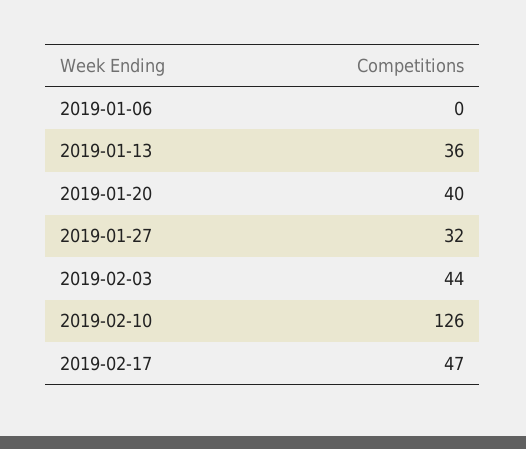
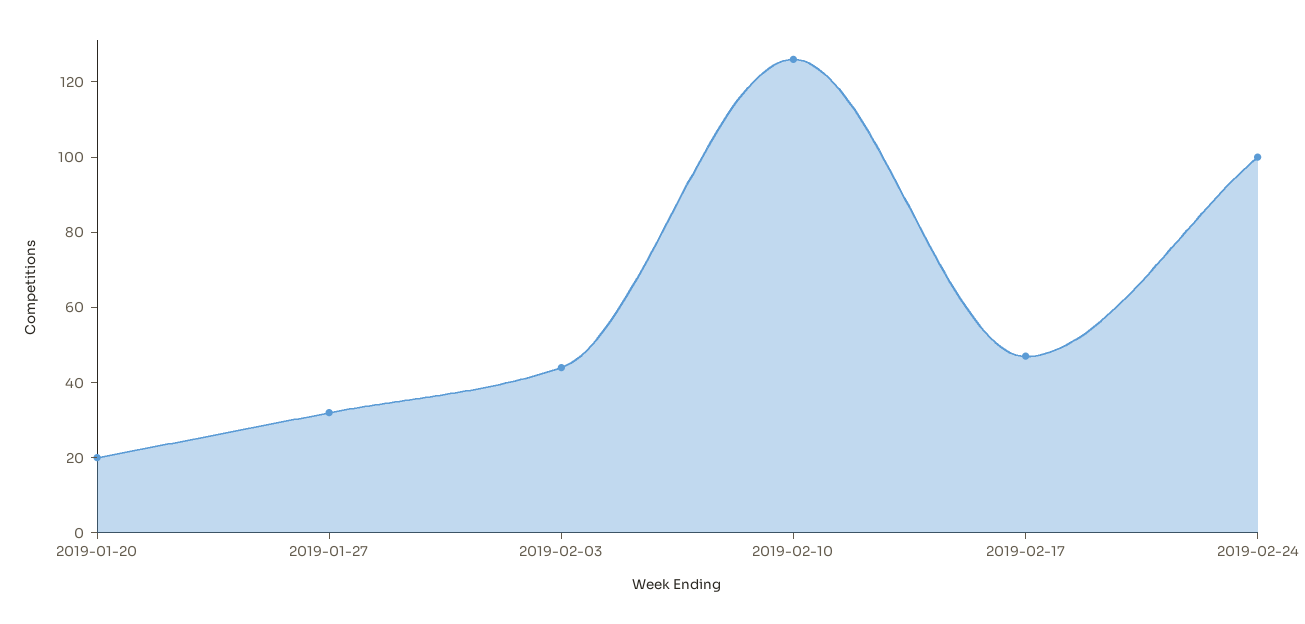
2019-01-06: 0 -> none
2019-01-13: 36 -> none
2019-01-20: 40 -> 20
2019-02-24: none -> 100

